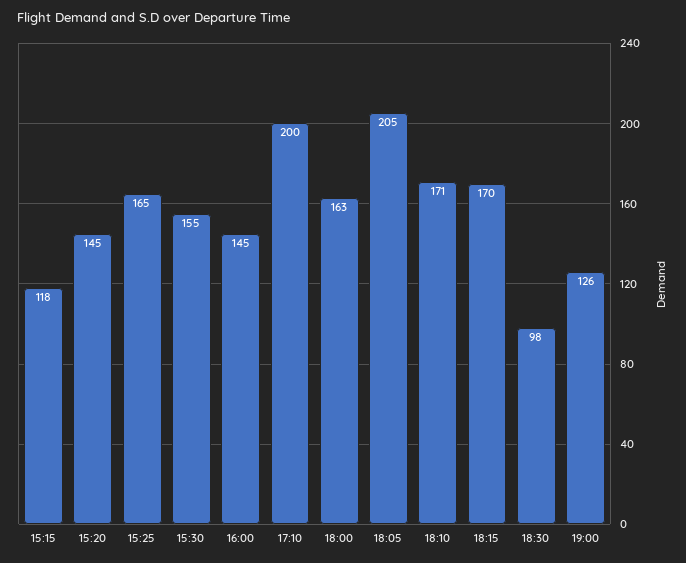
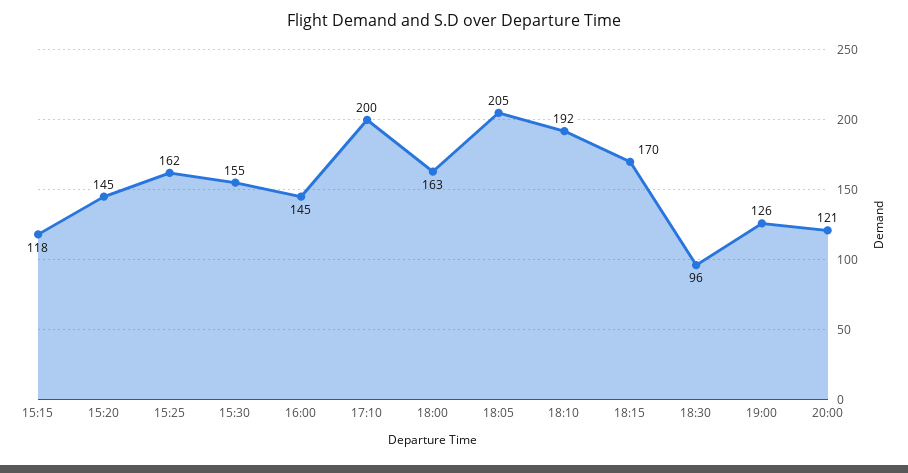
15:25: 165 -> 162
18:10: 171 -> 192
18:30: 98 -> 96
20:00: none -> 121

